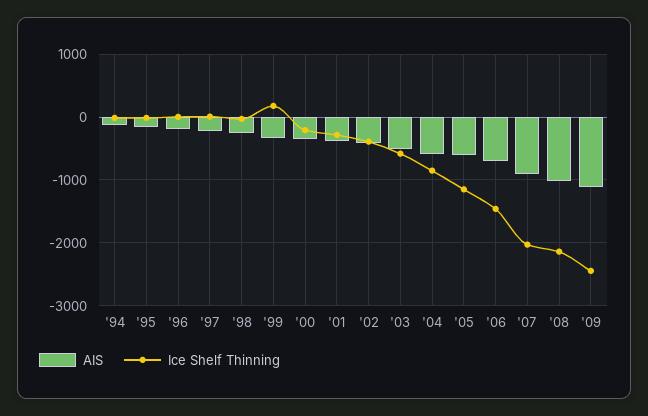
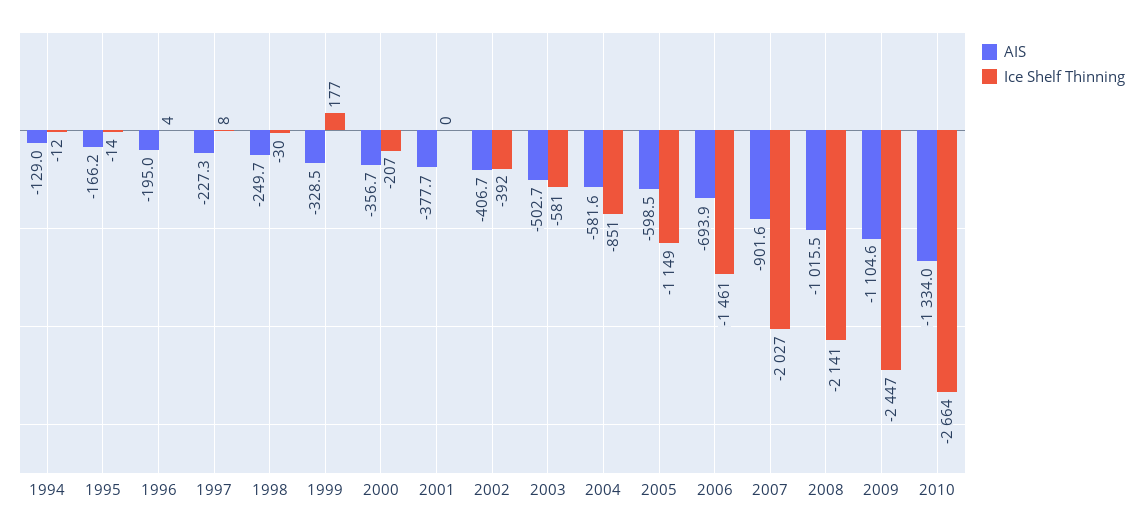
Ice Shelf Thinning, '01: -300 -> 0
AIS, 2010: none -> -1334
Ice Shelf Thinning, 2010: none -> -2664

